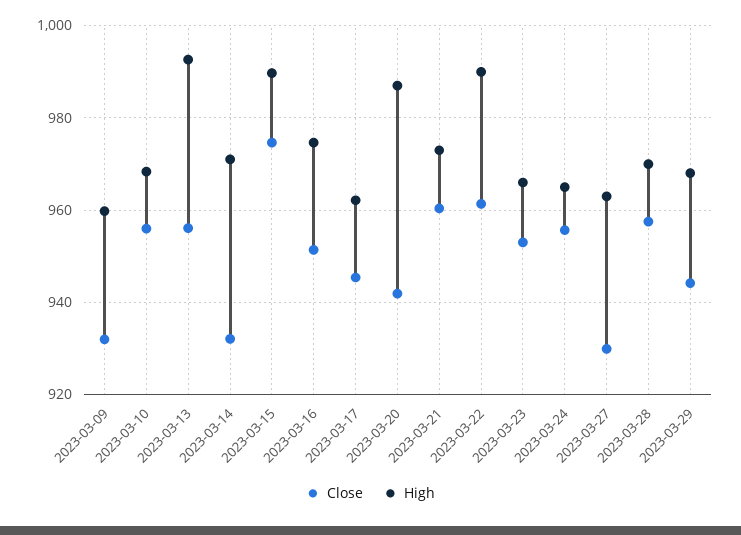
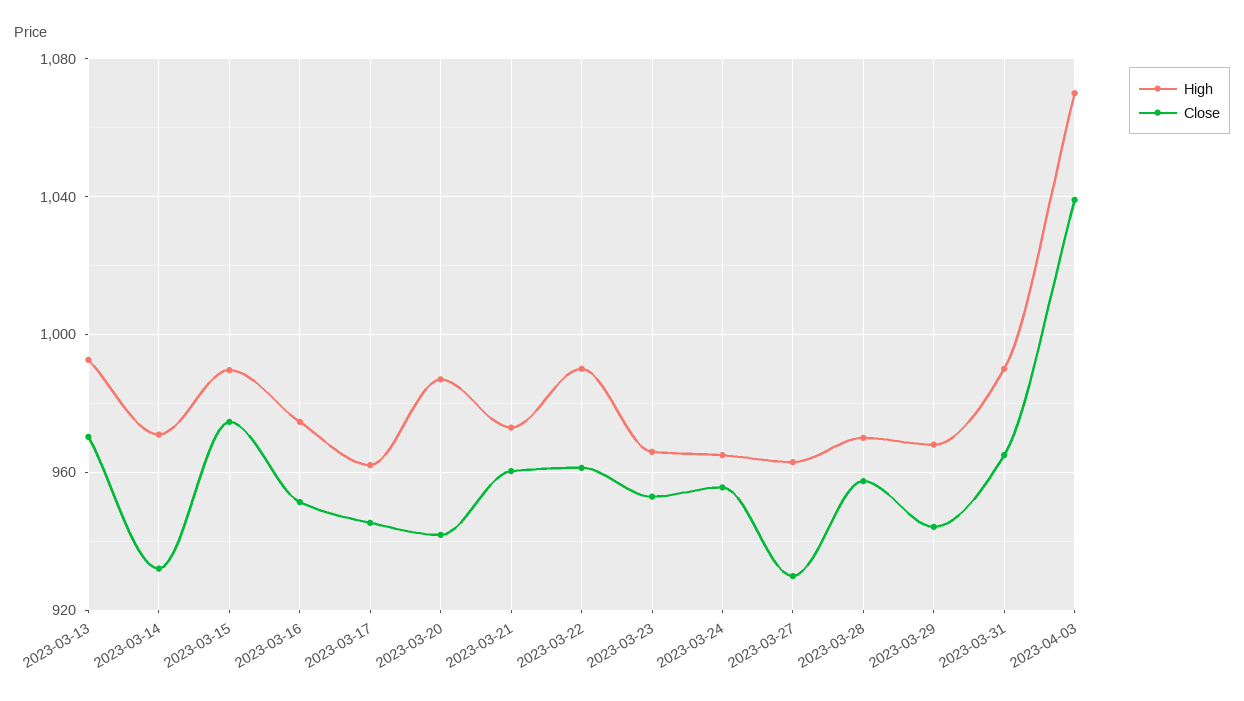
Close, 2023-03-09: 932 -> none
High, 2023-03-09: 960 -> none
Close, 2023-03-10: 956 -> none
High, 2023-03-10: 968 -> none
Close, 2023-03-13: 956 -> 970
High, 2023-03-31: none -> 990
Close, 2023-03-31: none -> 965
High, 2023-04-03: none -> 1070
Close, 2023-04-03: none -> 1040

